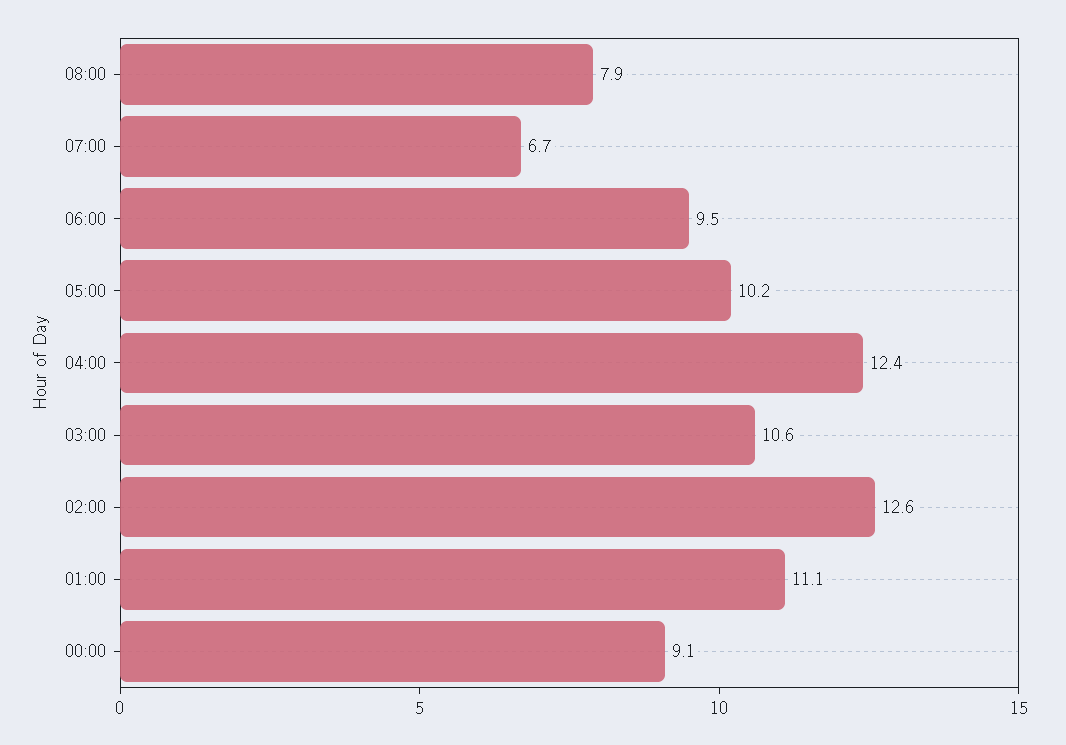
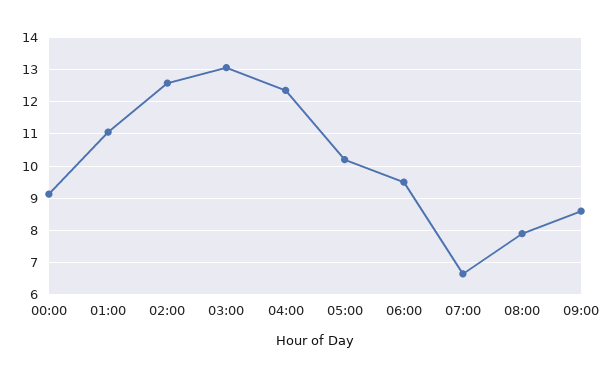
03:00: 10.6 -> 13
09:00: none -> 8.6

